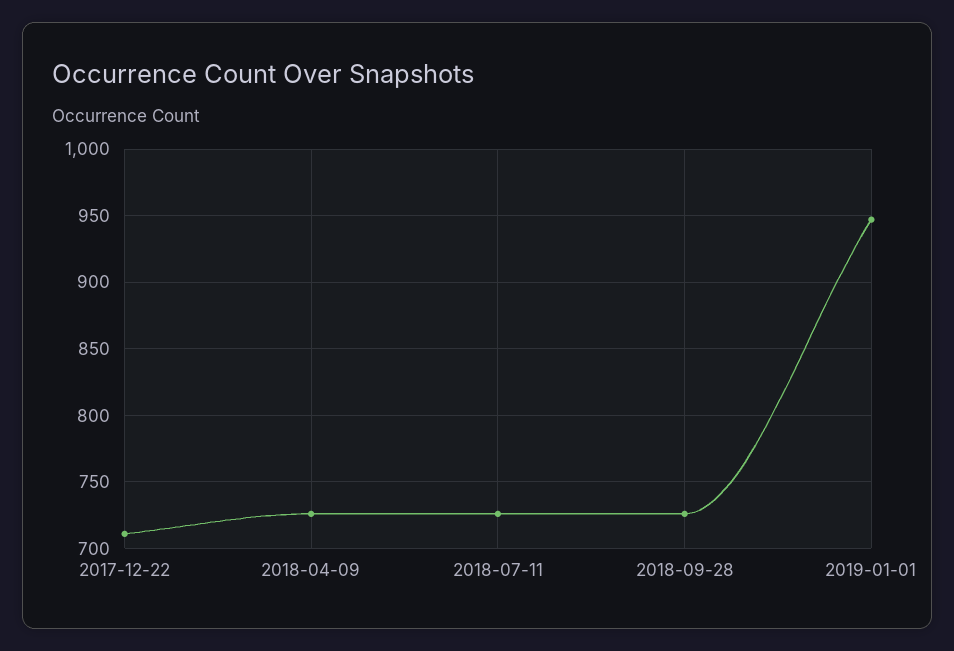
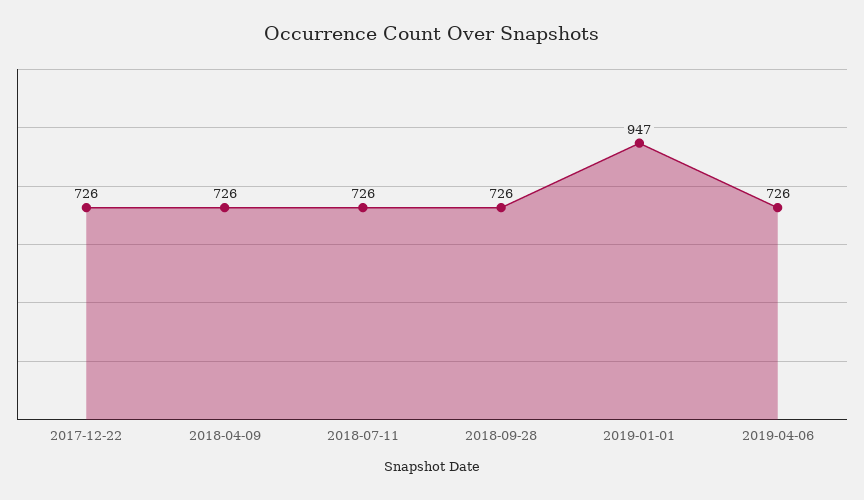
2017-12-22: 710 -> 726
2019-04-06: none -> 726

